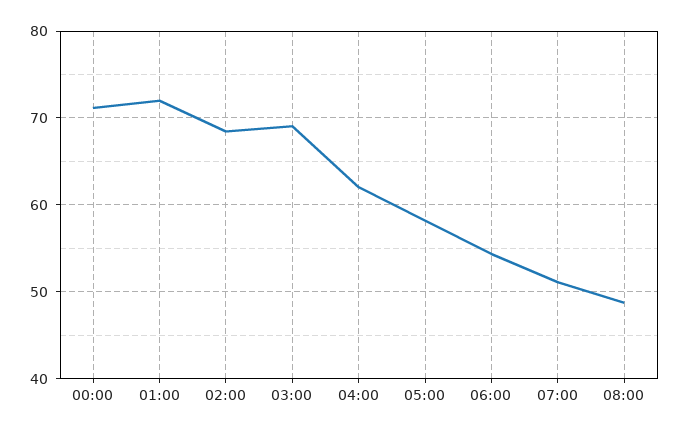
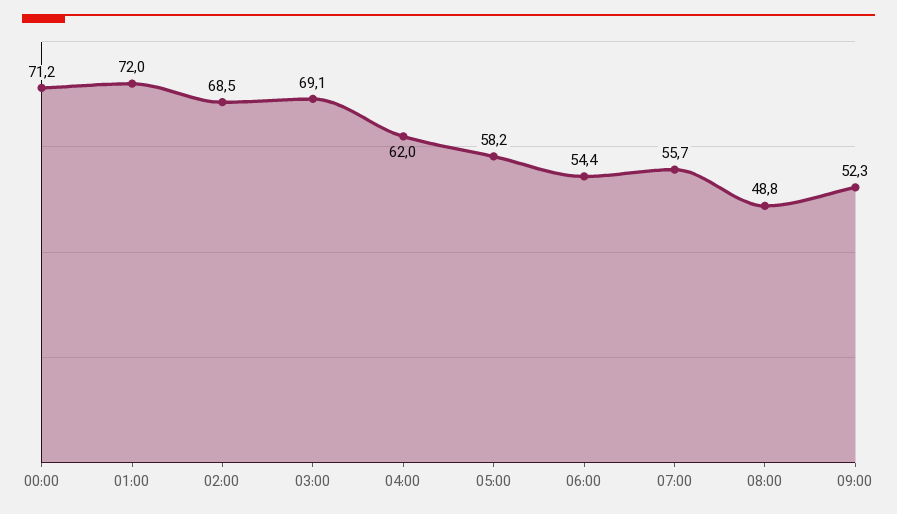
07:00: 51 -> 55.7
09:00: none -> 52.3

